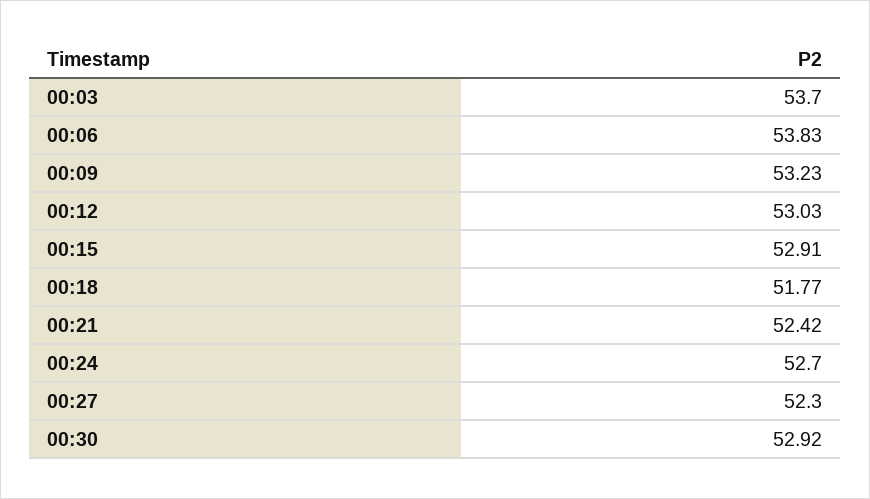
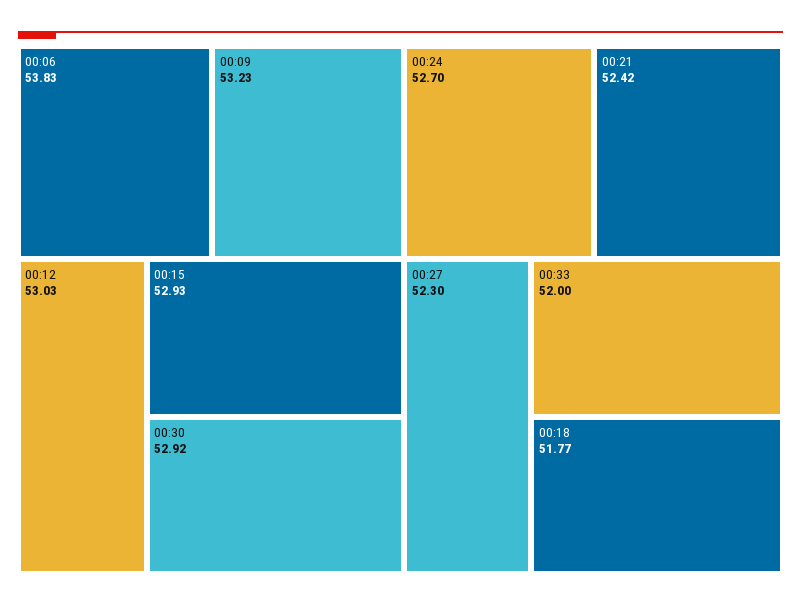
00:03: 53.7 -> none
00:15: 52.91 -> 52.93
00:33: none -> 52

